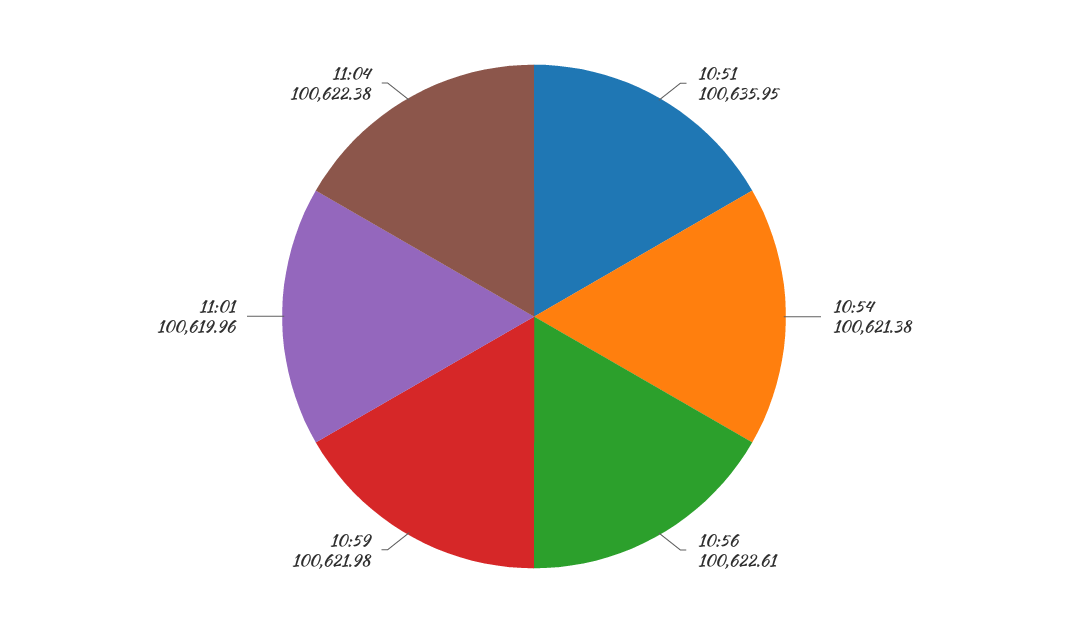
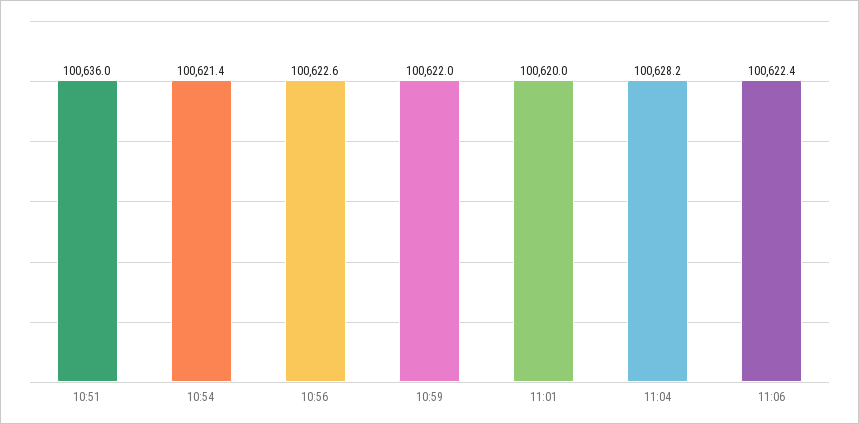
11:04: 100622.38 -> 100628.2
11:06: none -> 100622.4

